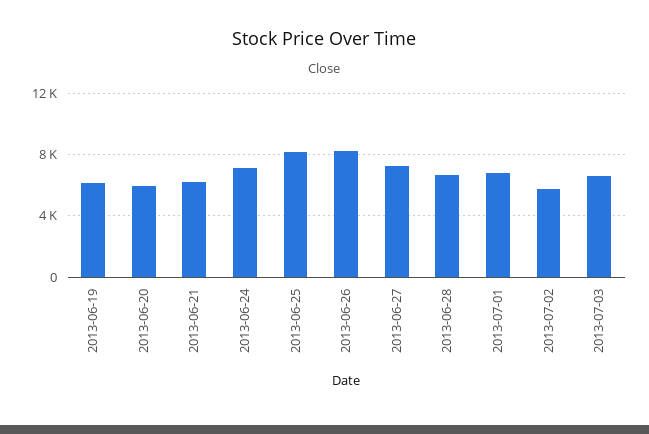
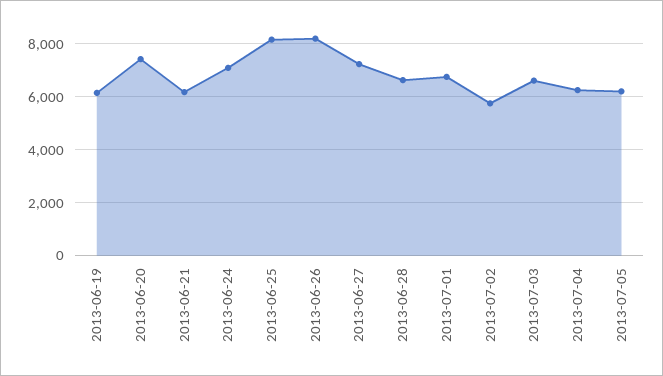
2013-06-20: 6000 -> 7500
2013-07-04: none -> 6250
2013-07-05: none -> 6250

